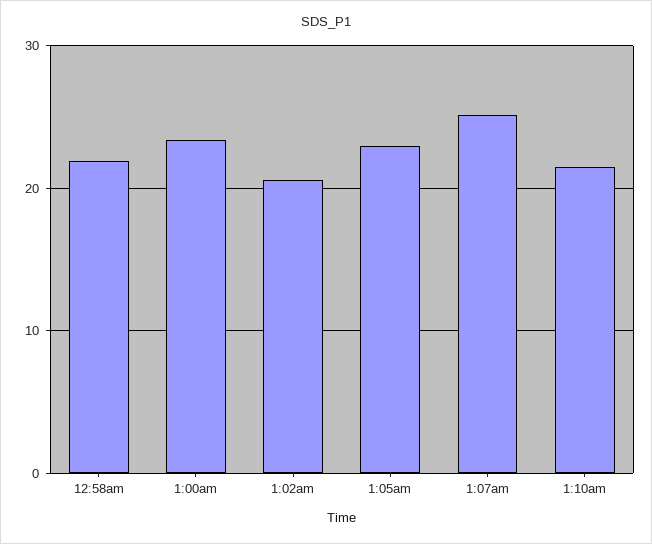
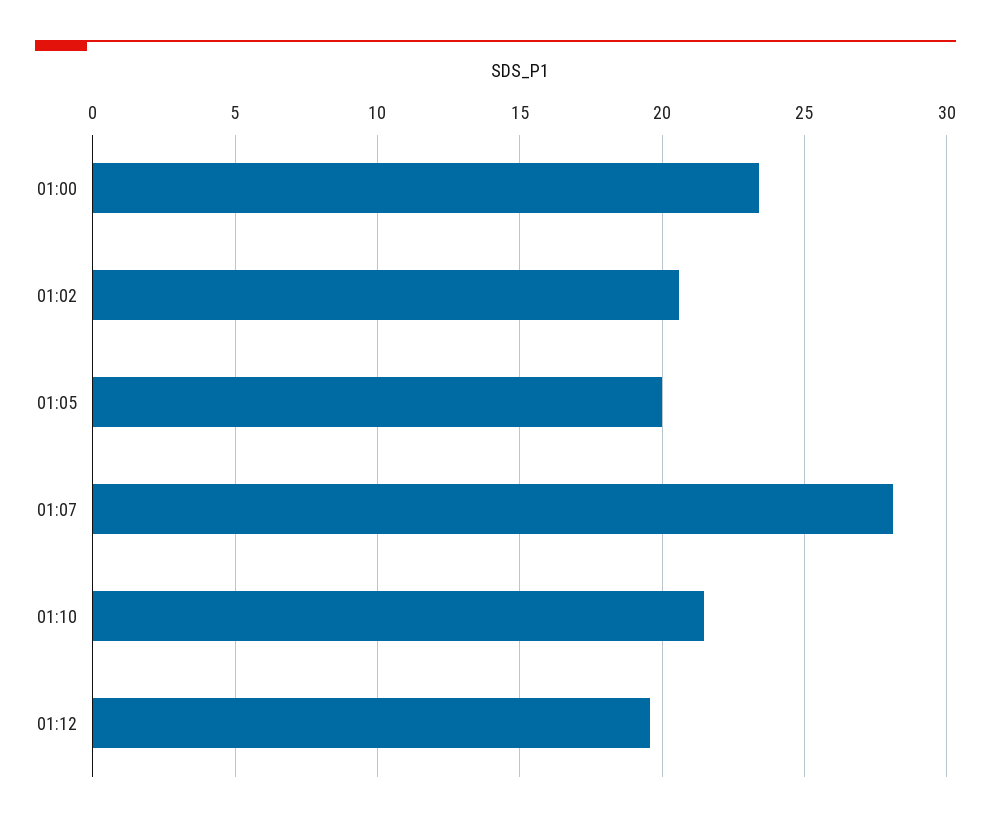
12:58am: 22 -> none
1:05am: 23 -> 20
1:07am: 25 -> 28
01:12: none -> 19.5

